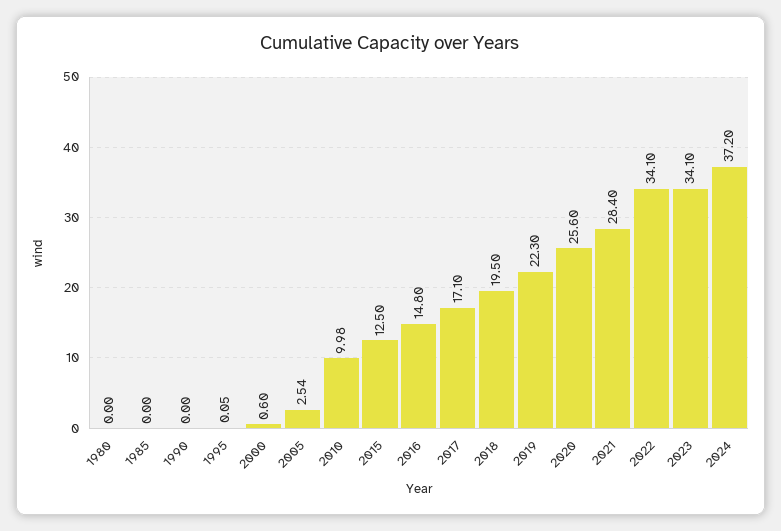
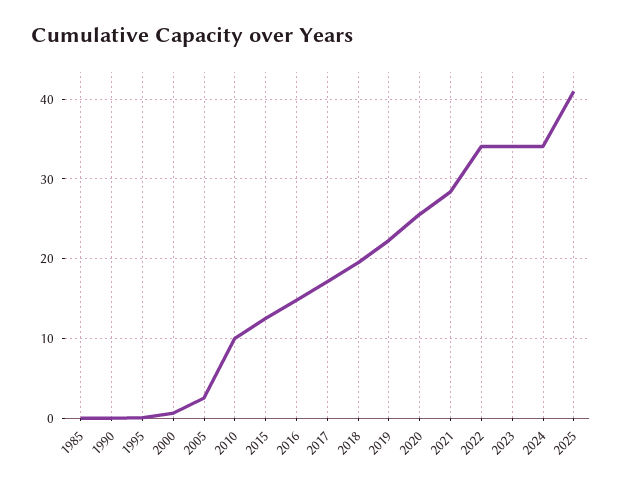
1980: 0 -> none
2024: 37.2 -> 34
2025: none -> 41

